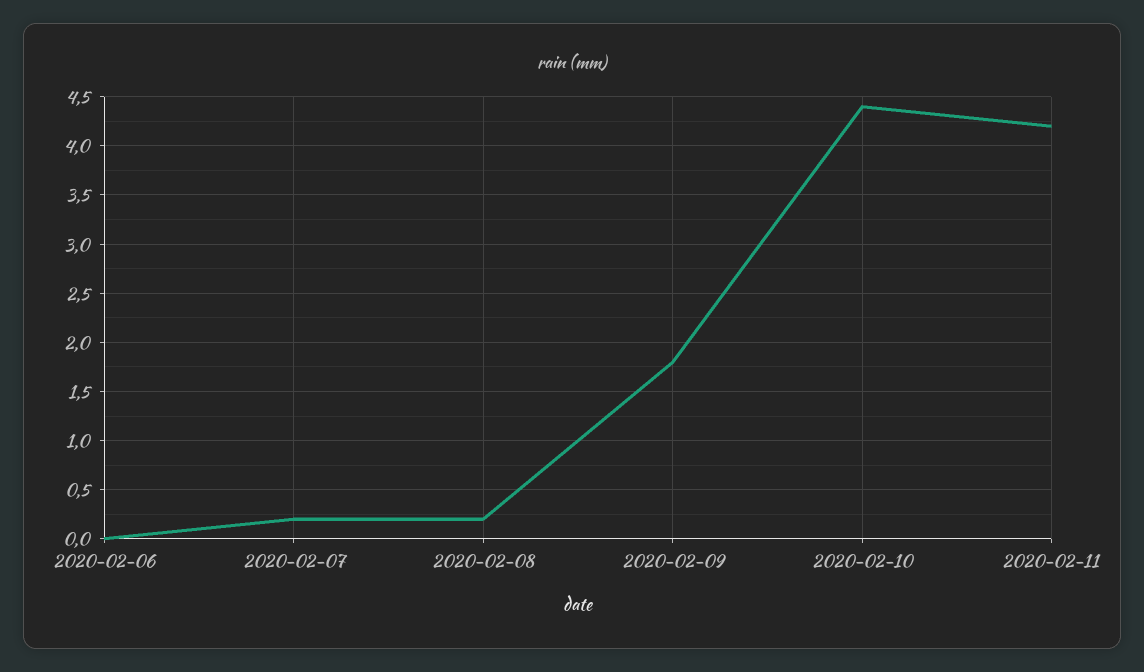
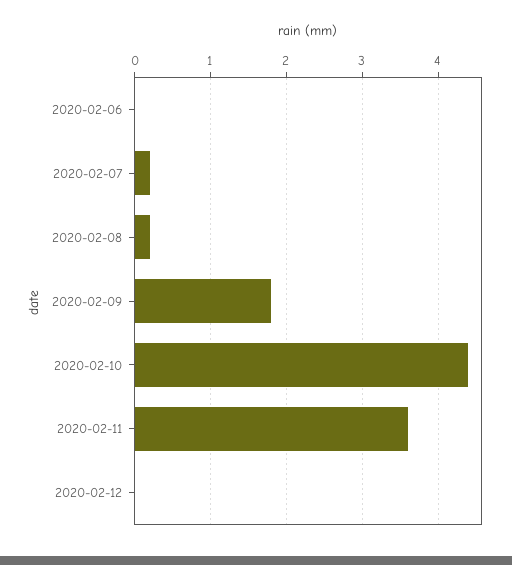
2020-02-11: 4.2 -> 3.6
2020-02-12: none -> 0

